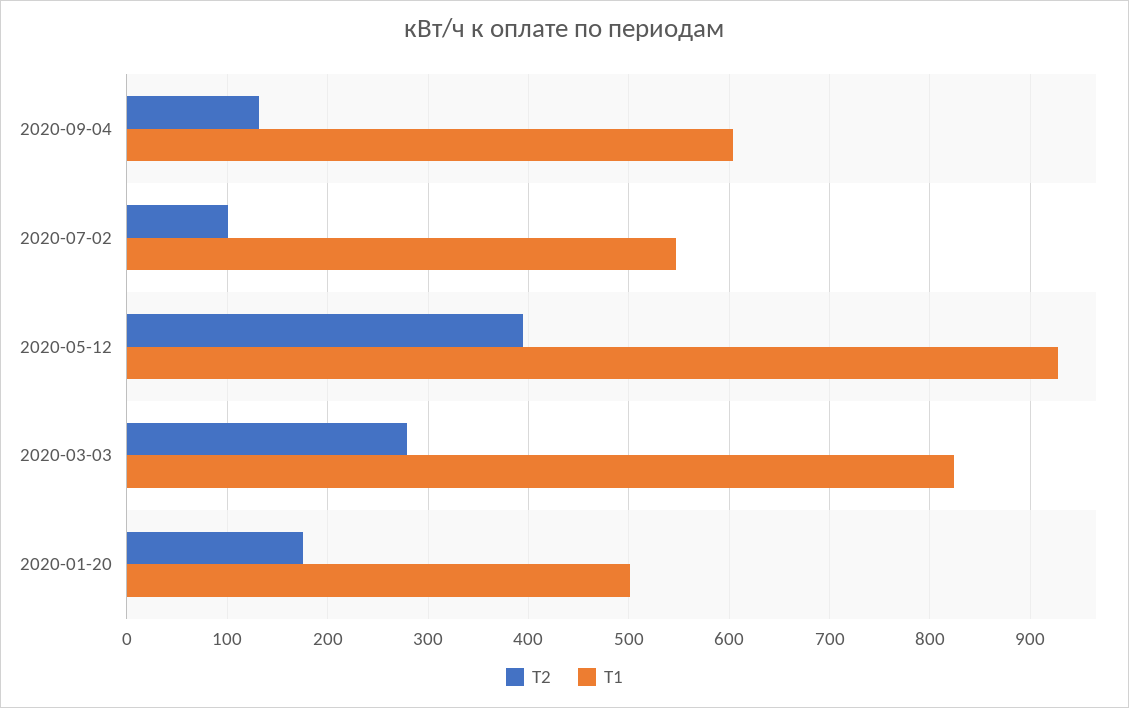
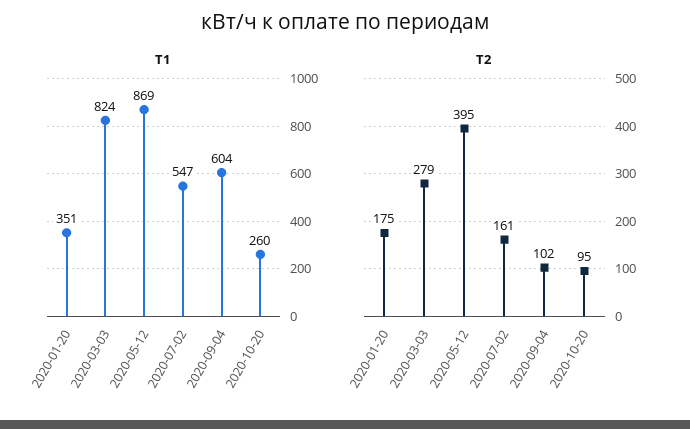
Т2, 2020-09-04: 130 -> 102
Т2, 2020-07-02: 100 -> 161
Т1, 2020-05-12: 930 -> 869
Т1, 2020-01-20: 500 -> 351
Т1, 2020-10-20: none -> 260
Т2, 2020-10-20: none -> 95

